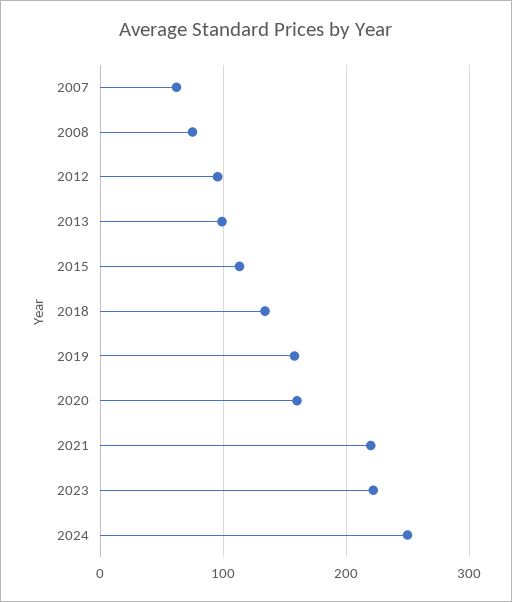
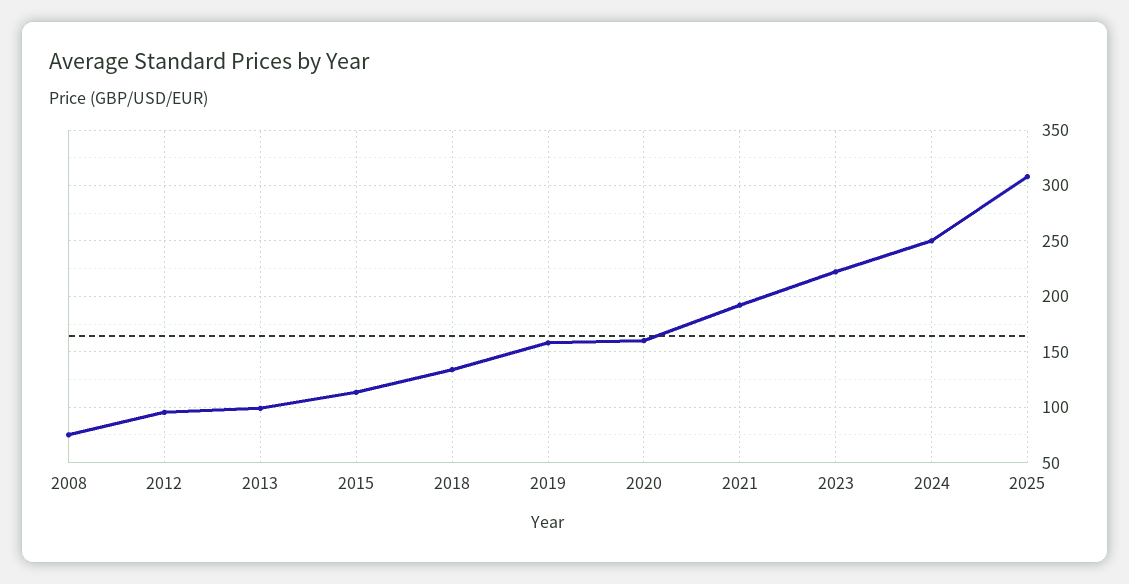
2007: 60 -> none
2021: 220 -> 190
2025: none -> 310

